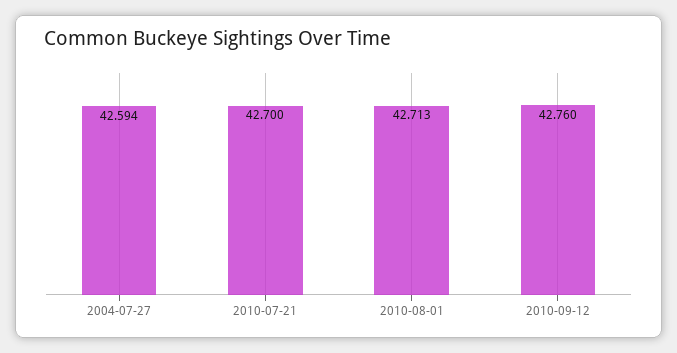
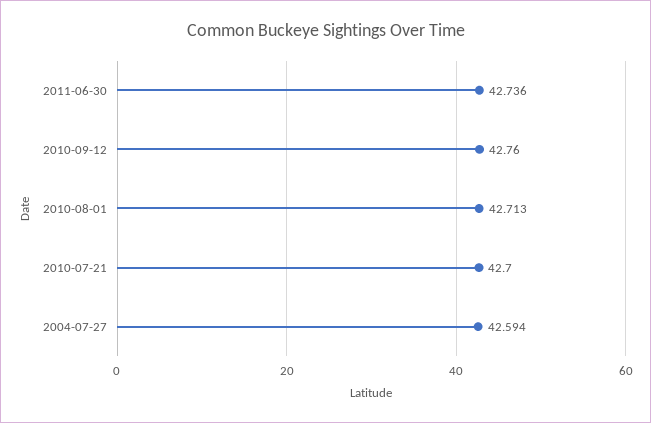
2011-06-30: none -> 42.736

